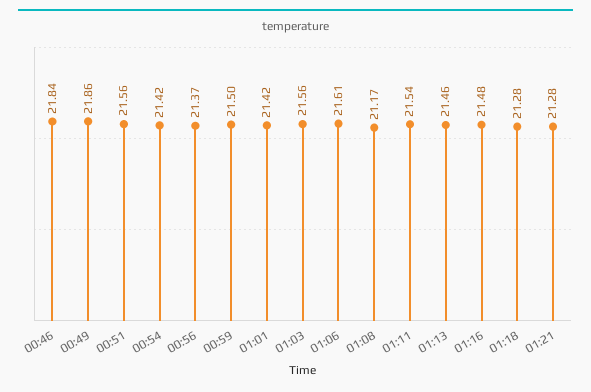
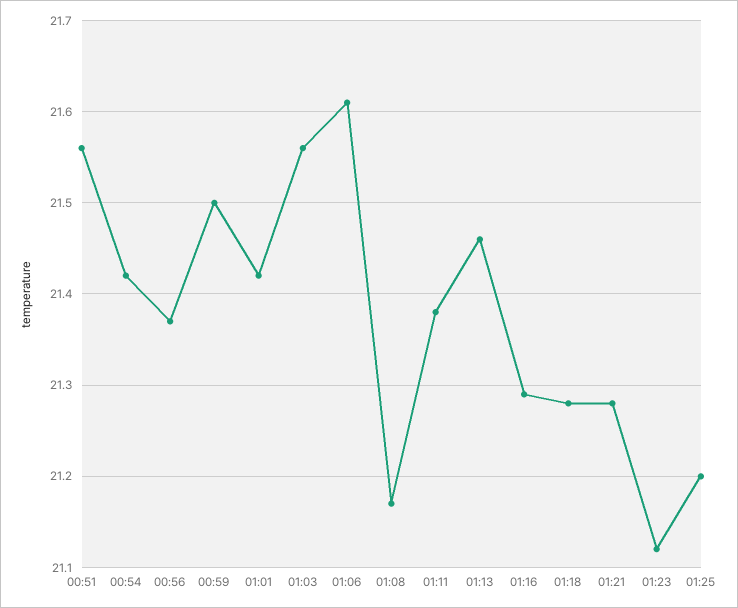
00:46: 21.84 -> none
00:49: 21.86 -> none
01:11: 21.54 -> 21.38
01:16: 21.48 -> 21.29
01:23: none -> 21.12
01:25: none -> 21.2

